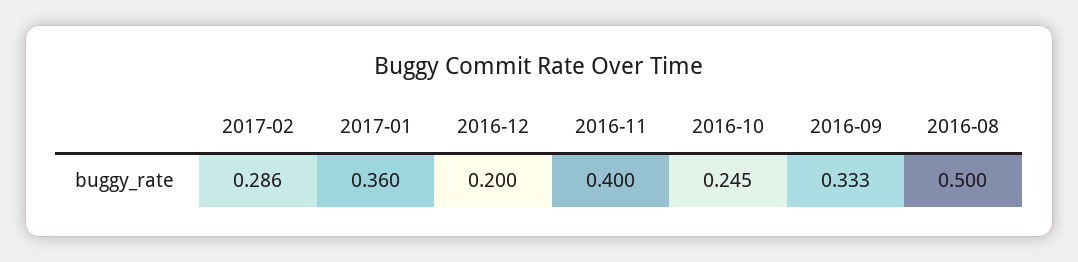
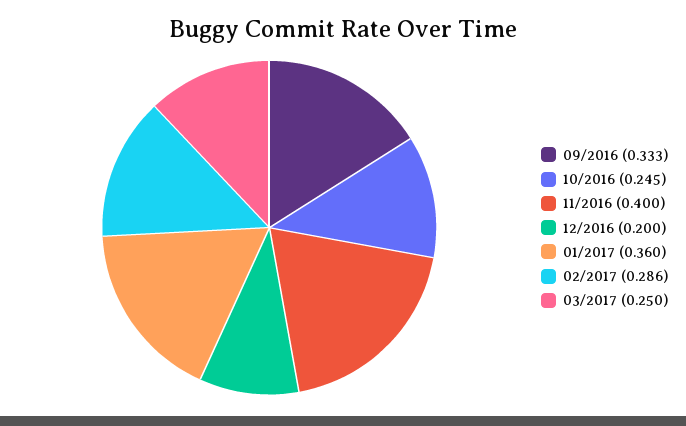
2016-08: 0.5 -> none
03/2017: none -> 0.25

